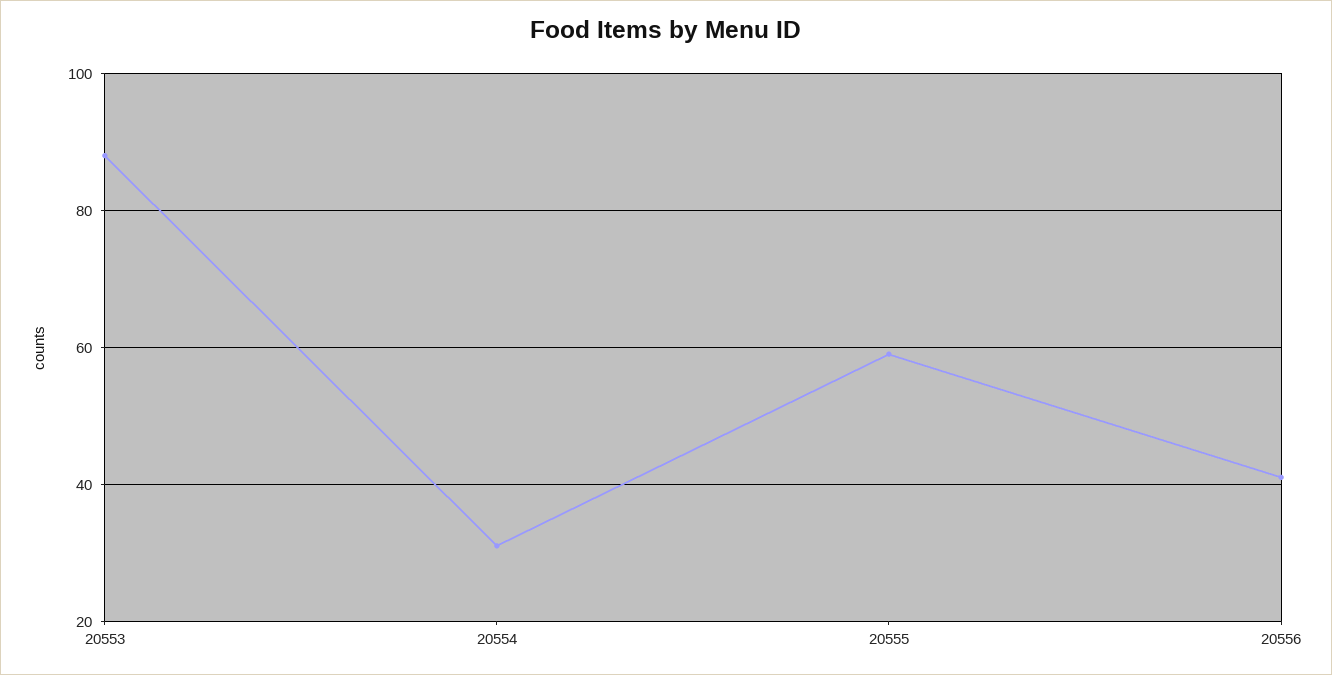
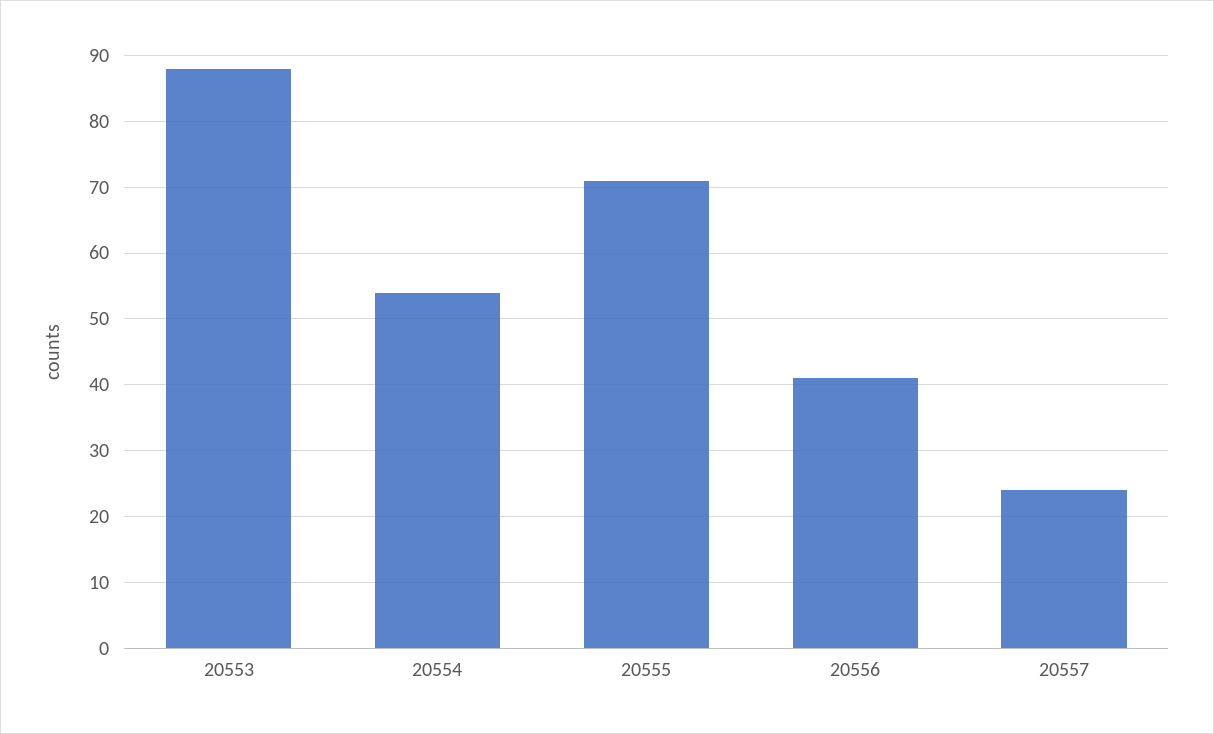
20554: 30 -> 54
20555: 60 -> 71
20557: none -> 24

